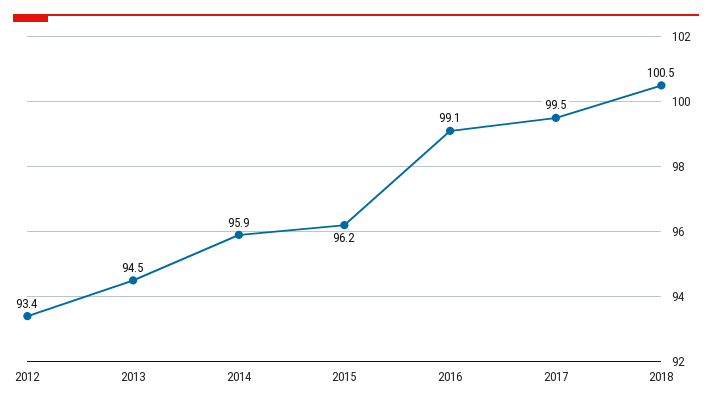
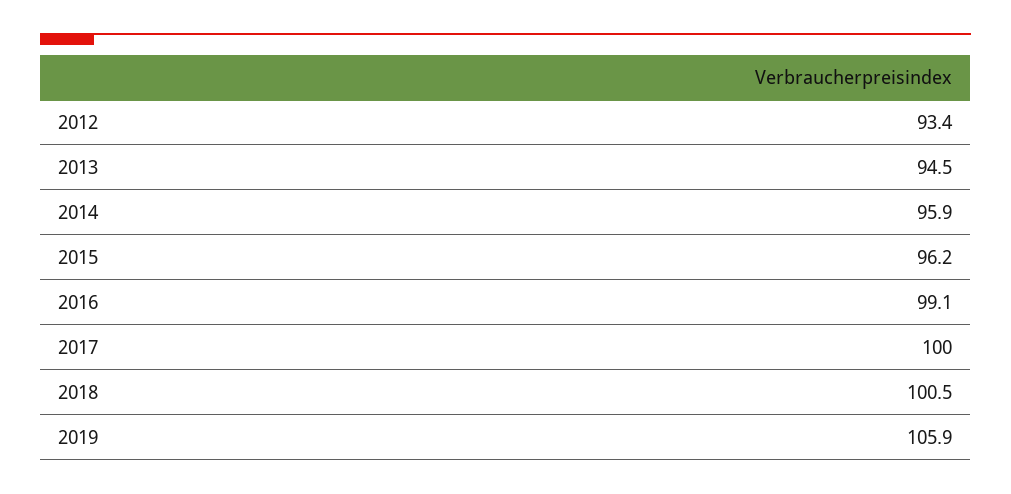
2017: 99.5 -> 100
2019: none -> 105.9

